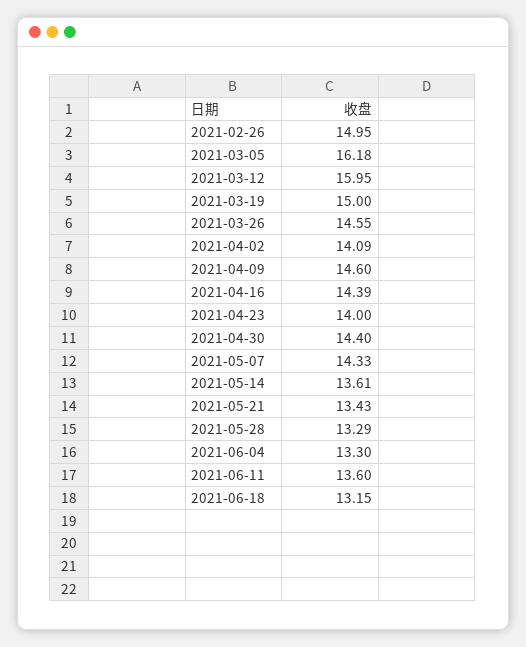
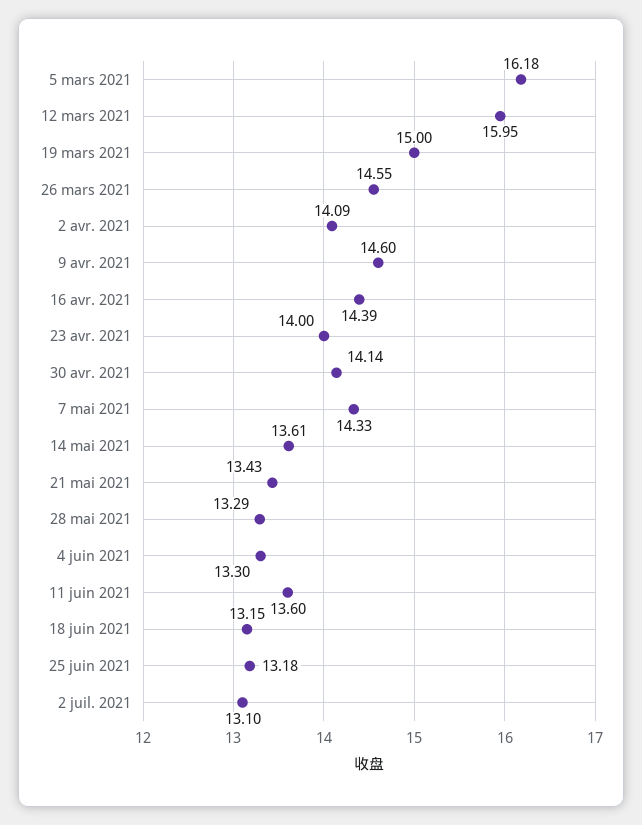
2021-02-26: 14.95 -> none
2021-04-30: 14.4 -> 14.14
25 juin 2021: none -> 13.18
2 juil. 2021: none -> 13.1

